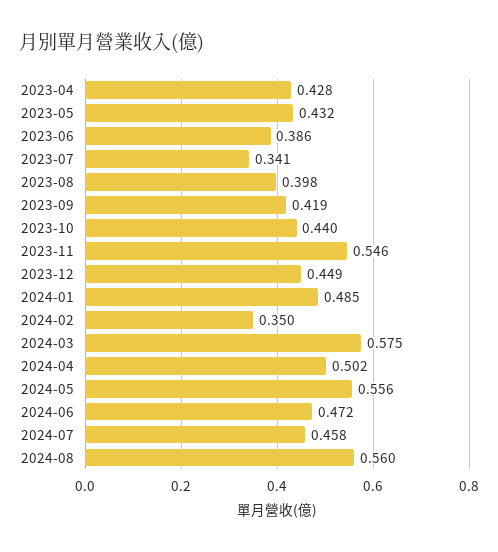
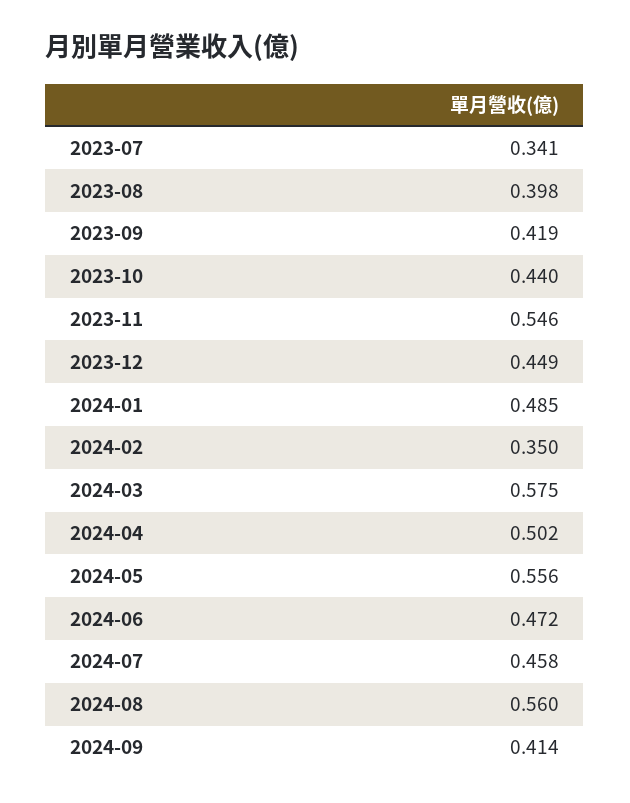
2023-04: 0.428 -> none
2023-05: 0.432 -> none
2023-06: 0.386 -> none
2024-09: none -> 0.414

